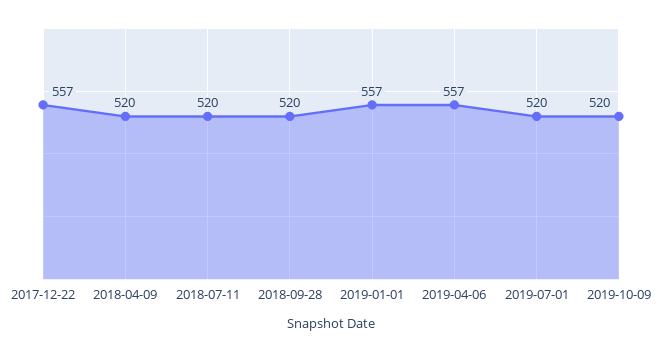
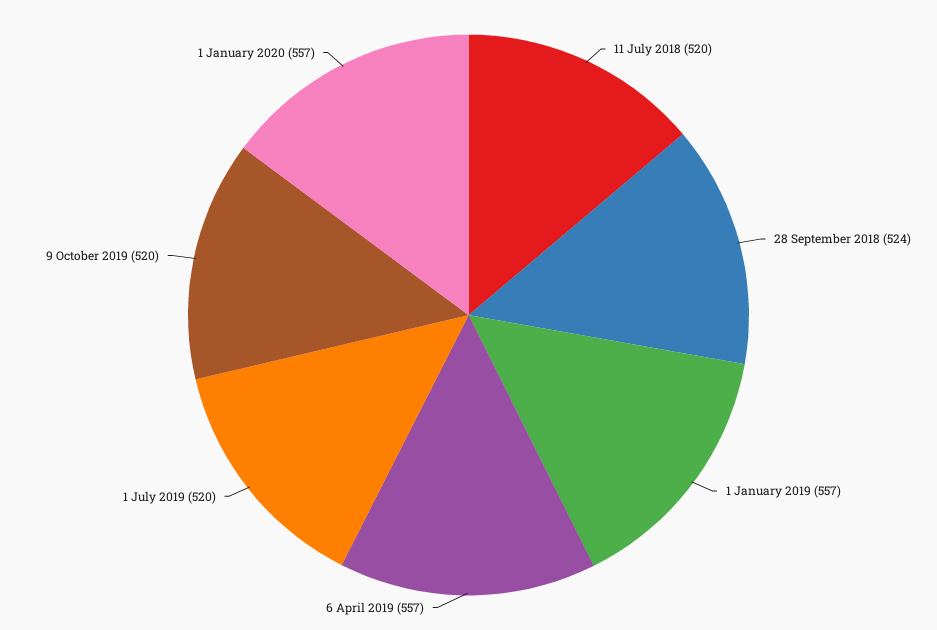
2017-12-22: 557 -> none
2018-04-09: 520 -> none
2018-09-28: 520 -> 524
1 January 2020: none -> 557

